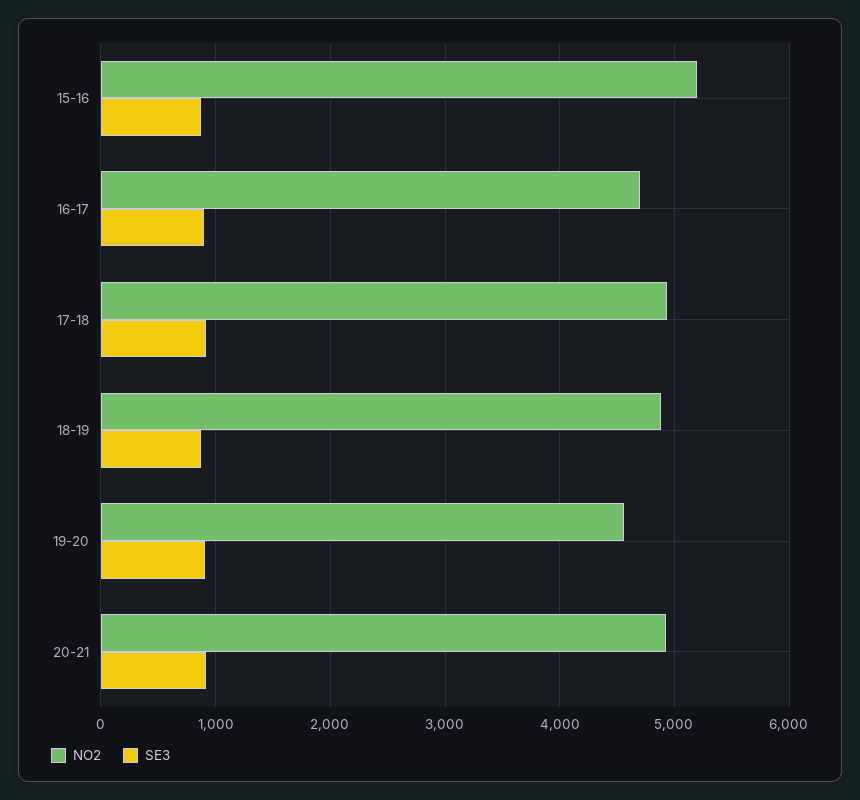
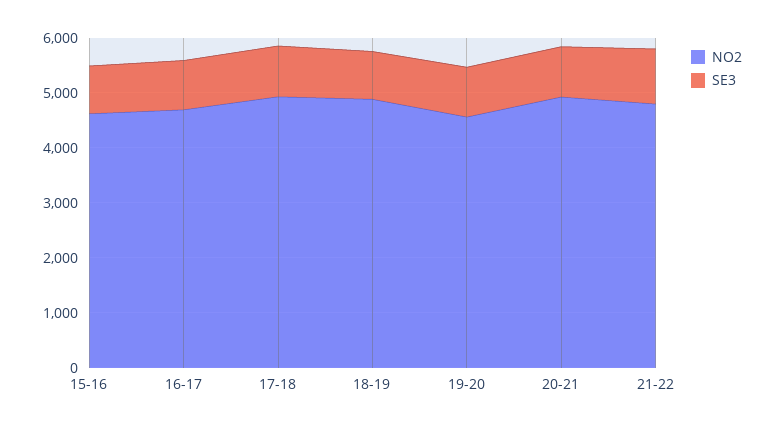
NO2, 15-16: 5200 -> 4600
NO2, 21-22: none -> 4800
SE3, 21-22: none -> 1000

